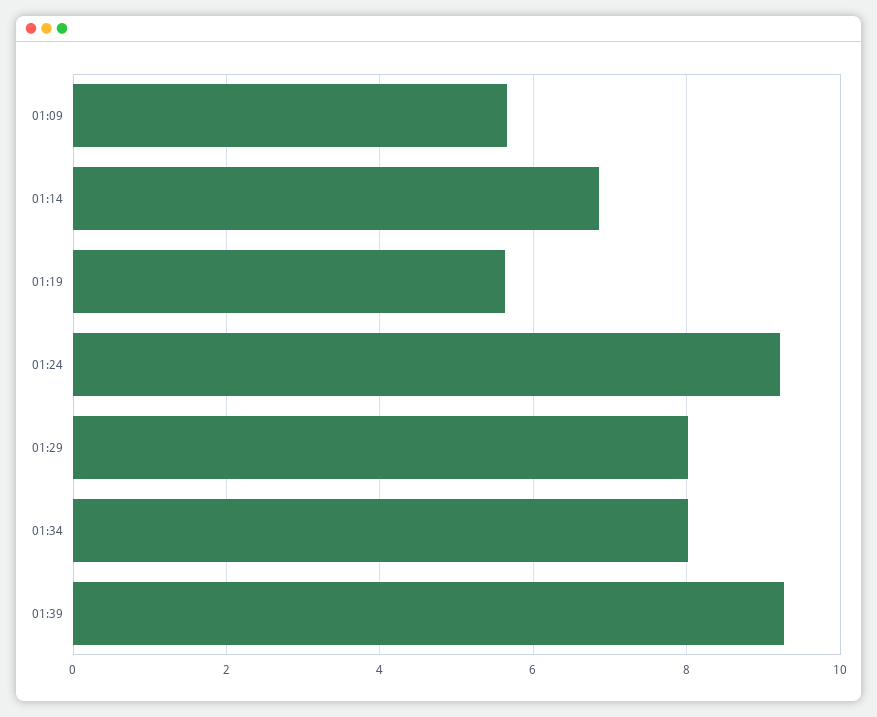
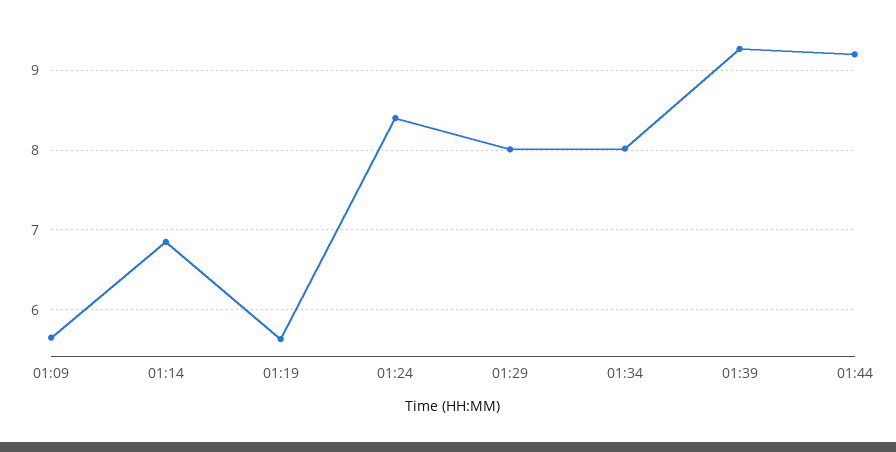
01:24: 9.2 -> 8.4
01:44: none -> 9.2

